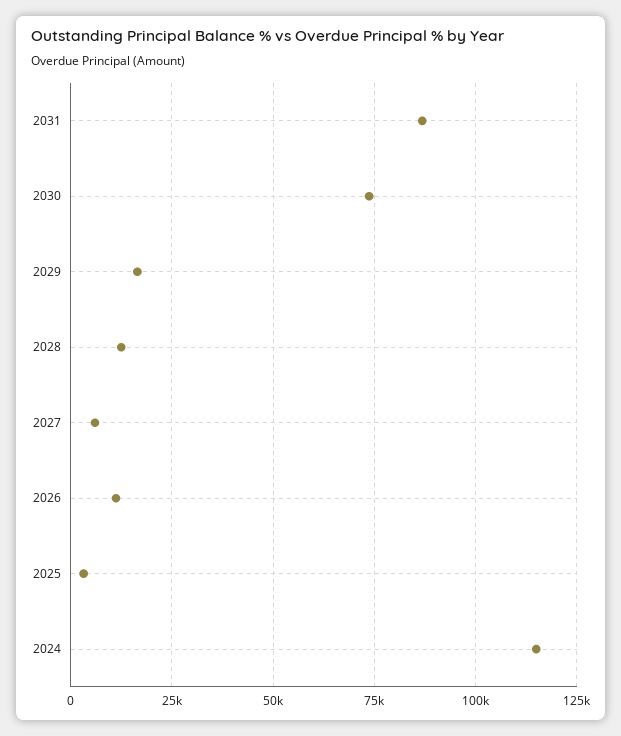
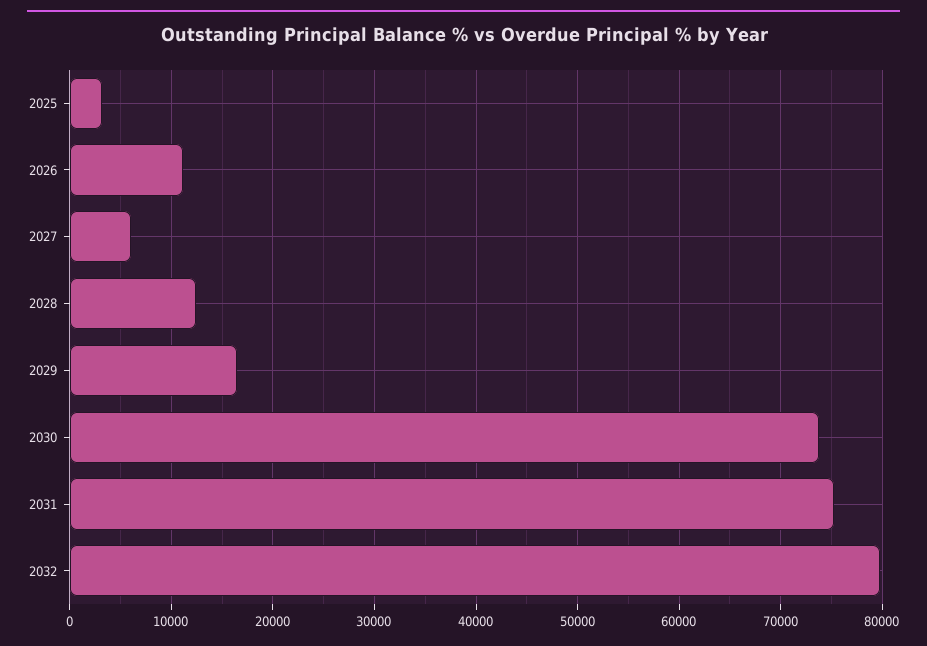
2031: 87500 -> 75000
2024: 115000 -> none
2032: none -> 80000

